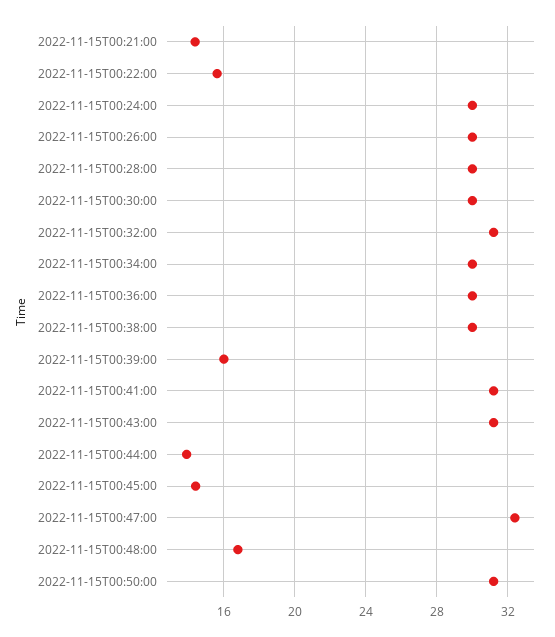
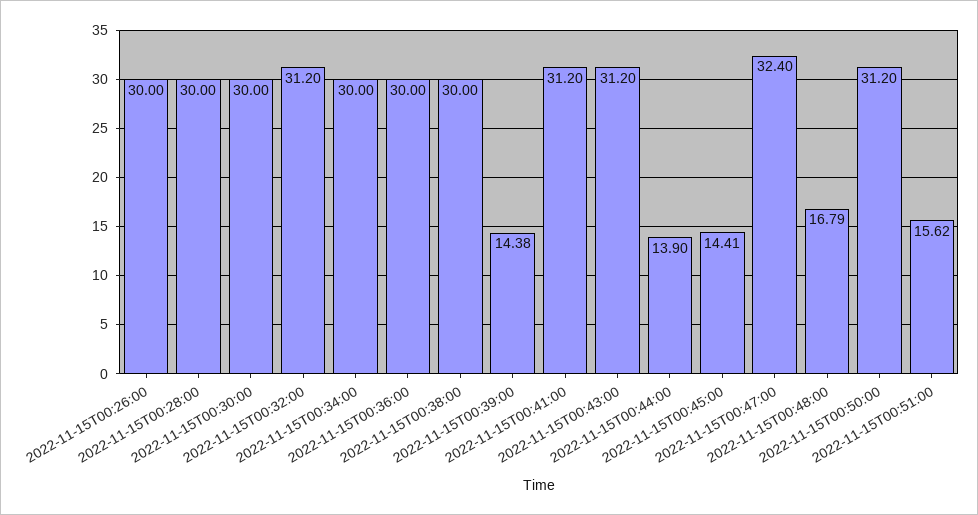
2022-11-15T00:21:00: 14.5 -> none
2022-11-15T00:22:00: 15.5 -> none
2022-11-15T00:24:00: 30 -> none
2022-11-15T00:39:00: 16 -> 14.38
2022-11-15T00:51:00: none -> 15.62

